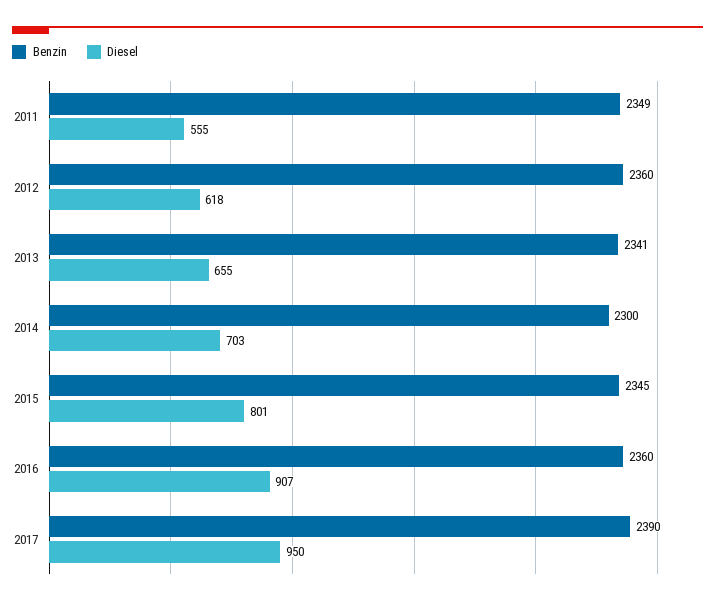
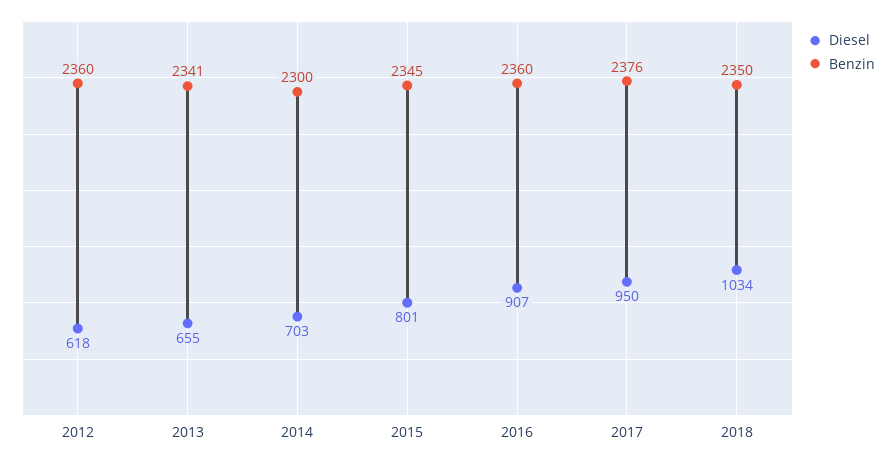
Benzin, 2011: 2349 -> none
Diesel, 2011: 555 -> none
Benzin, 2017: 2390 -> 2376
Diesel, 2018: none -> 1034
Benzin, 2018: none -> 2350

